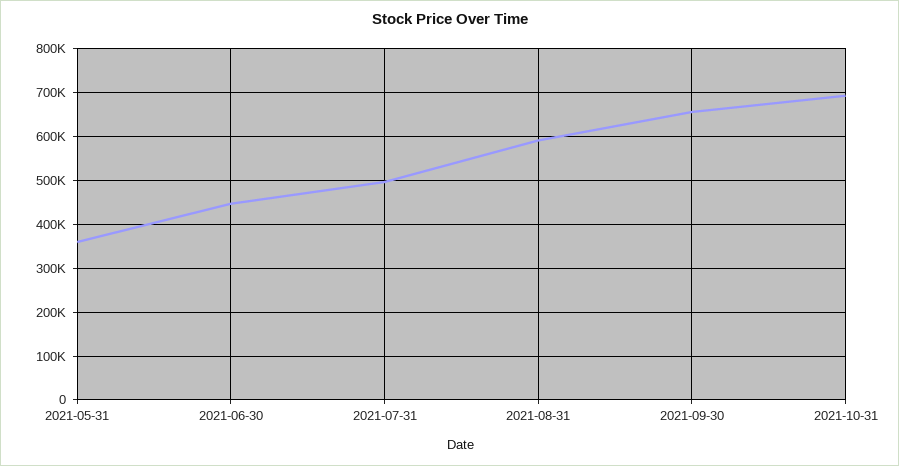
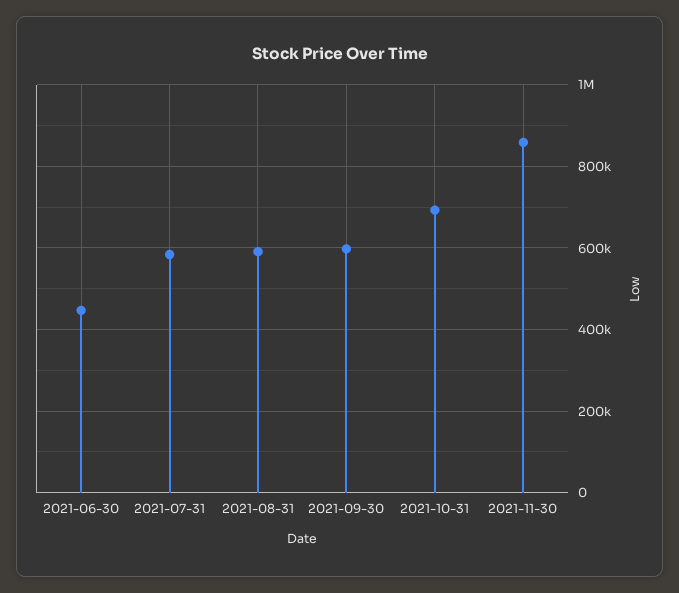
2021-05-31: 360000 -> none
2021-07-31: 500000 -> 580000
2021-09-30: 660000 -> 600000
2021-11-30: none -> 860000

